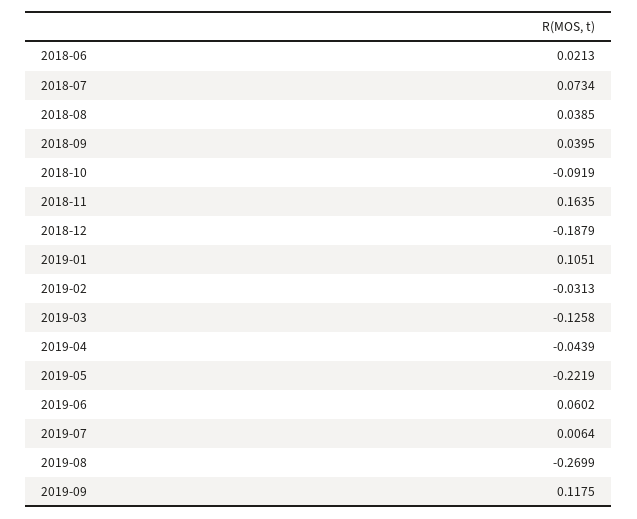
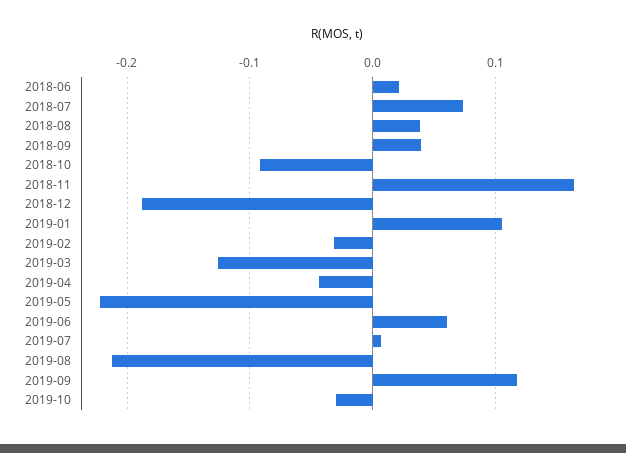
2019-08: -0.2699 -> -0.21
2019-10: none -> -0.03

